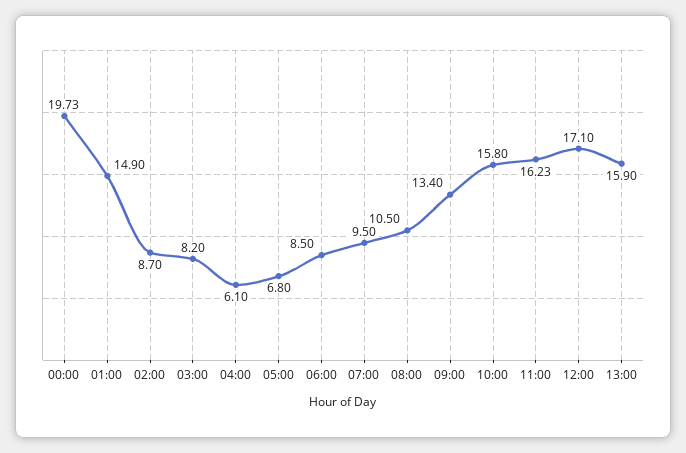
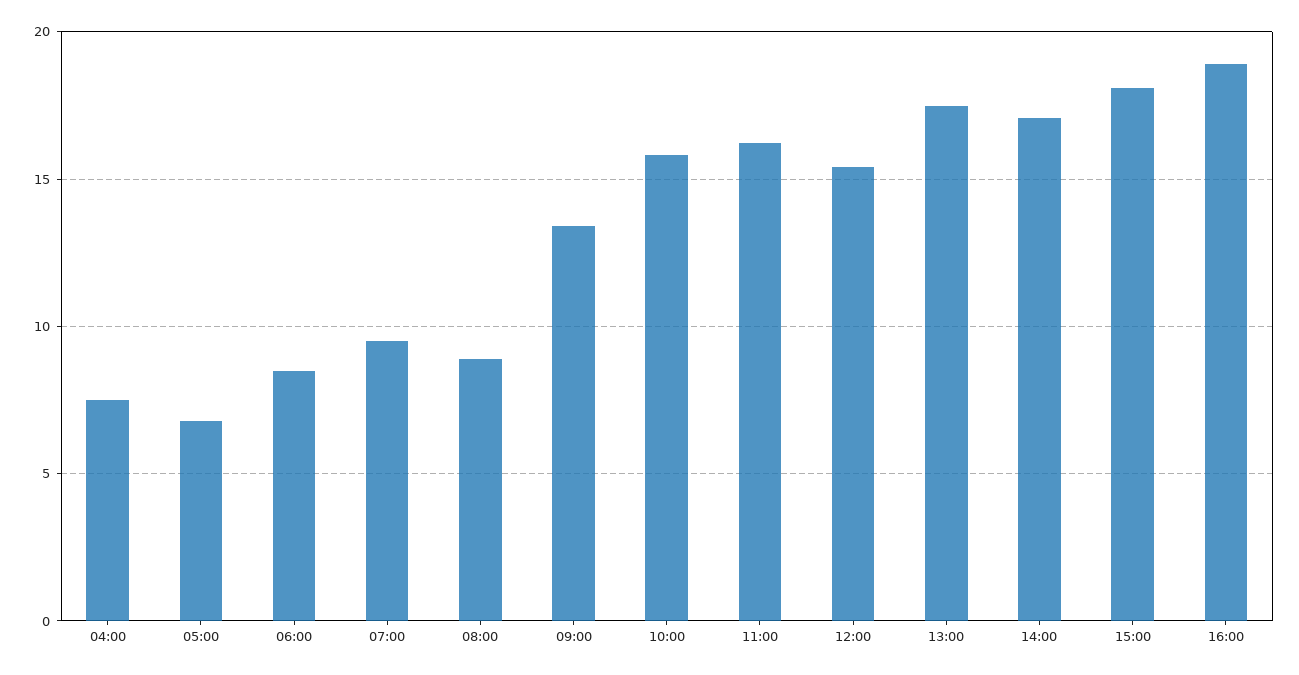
00:00: 19.73 -> none
01:00: 14.9 -> none
02:00: 8.7 -> none
03:00: 8.2 -> none
04:00: 6.1 -> 7.5
08:00: 10.5 -> 9
12:00: 17.1 -> 15.5
13:00: 15.9 -> 17.5
14:00: none -> 17
15:00: none -> 18
16:00: none -> 19

